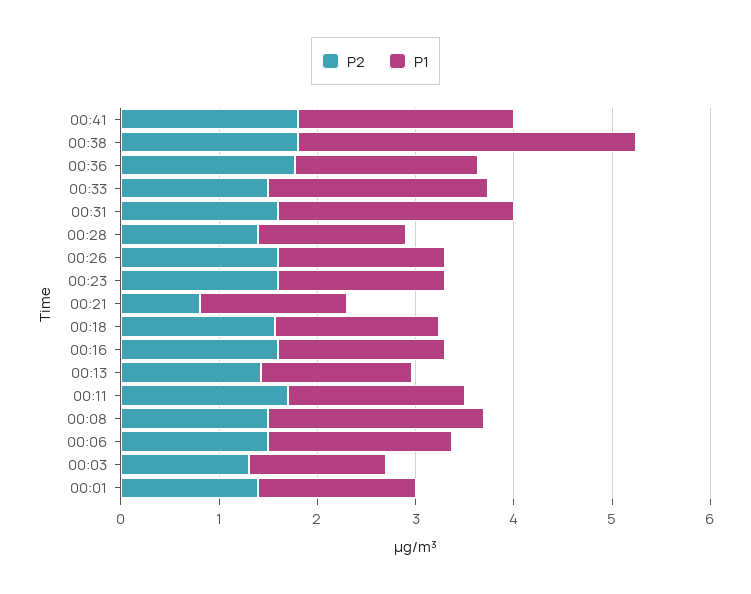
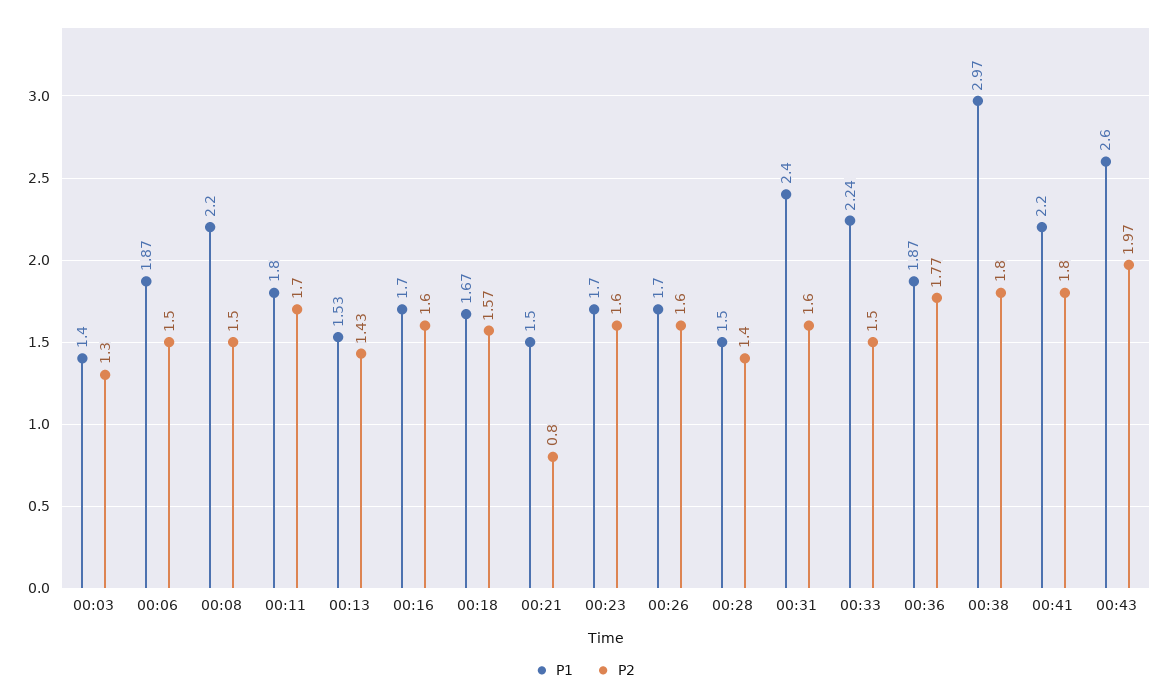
P1, 00:38: 3.4 -> 2.97
P2, 00:01: 1.4 -> none
P1, 00:01: 1.6 -> none
P1, 00:43: none -> 2.6
P2, 00:43: none -> 1.97

